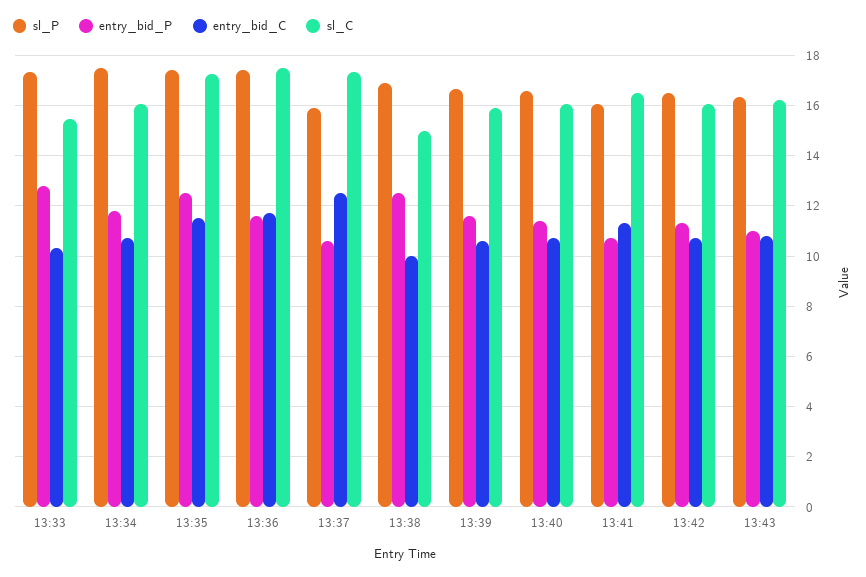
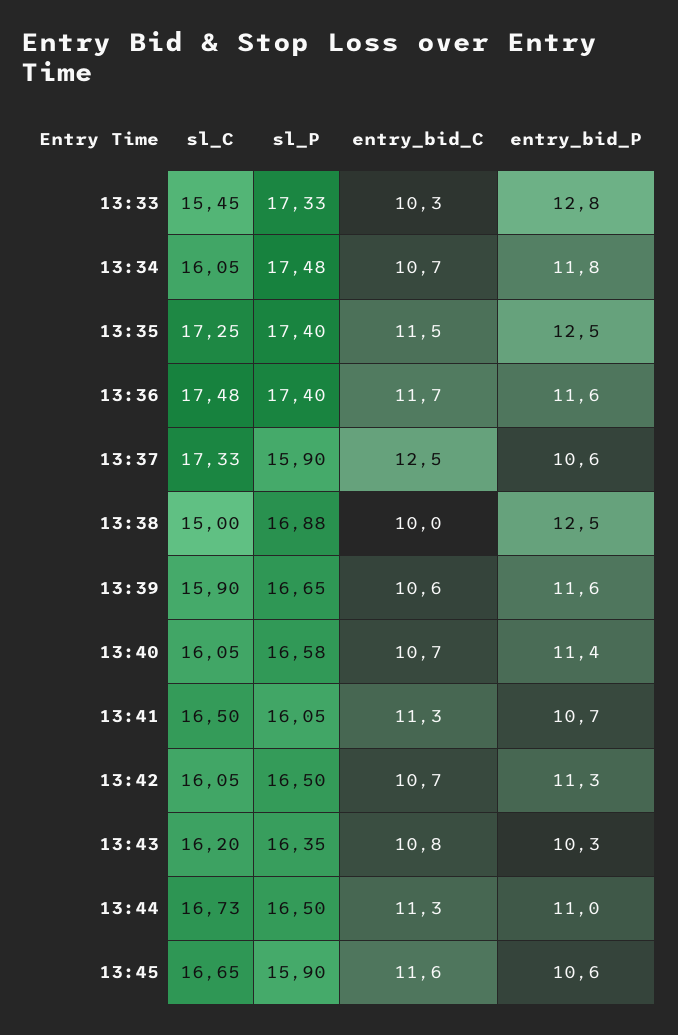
entry_bid_P, 13:43: 11 -> 10.3
sl_C, 13:44: none -> 16.73
sl_P, 13:44: none -> 16.5
entry_bid_C, 13:44: none -> 11.3
entry_bid_P, 13:44: none -> 11
sl_C, 13:45: none -> 16.65
sl_P, 13:45: none -> 15.9
entry_bid_C, 13:45: none -> 11.6
entry_bid_P, 13:45: none -> 10.6

